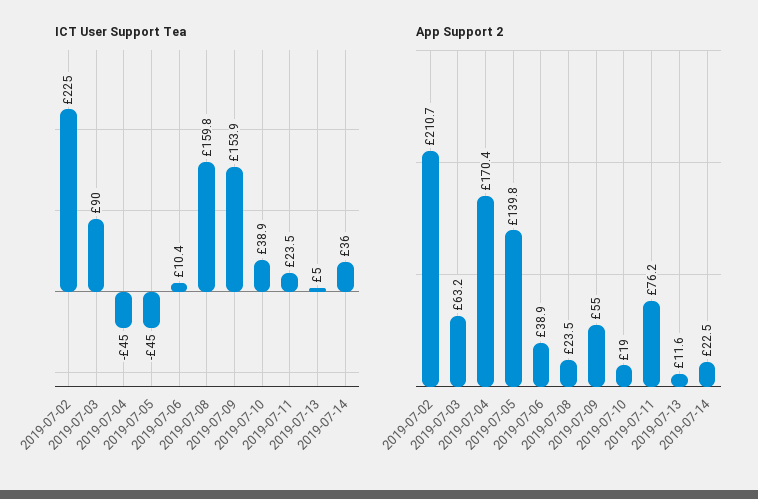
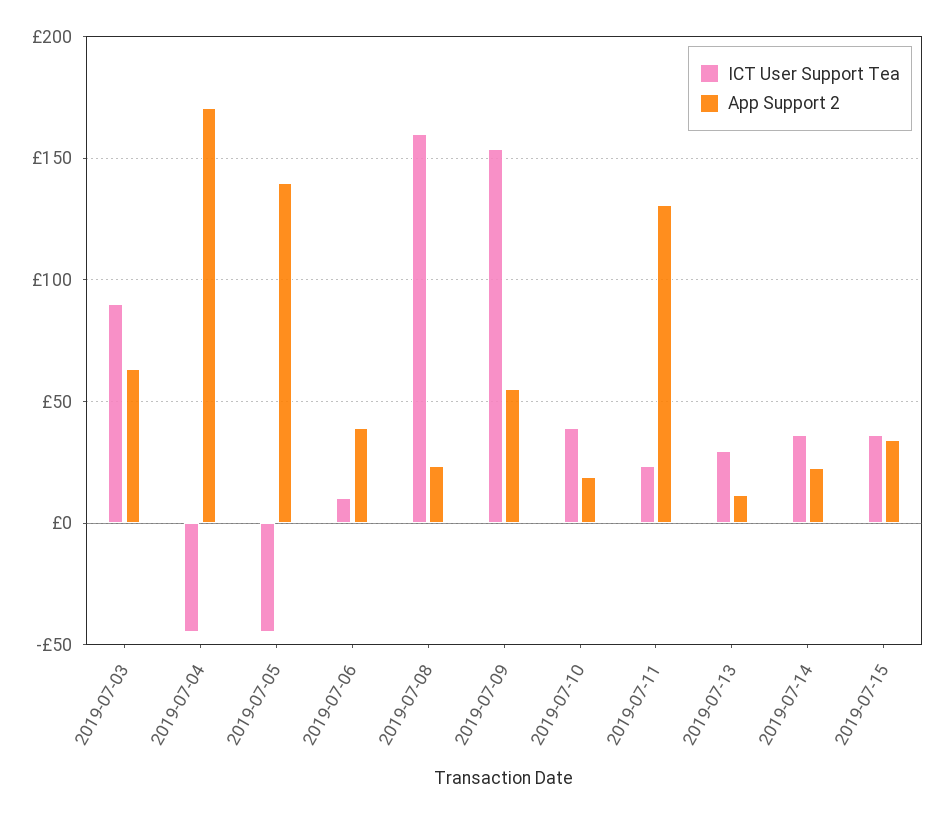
ICT User Support Tea, 2019-07-02: 225 -> none
ICT User Support Tea, 2019-07-13: 5 -> 30
App Support 2, 2019-07-02: 210.7 -> none
App Support 2, 2019-07-11: 76.2 -> 130
ICT User Support Tea, 2019-07-15: none -> 35
App Support 2, 2019-07-15: none -> 35

